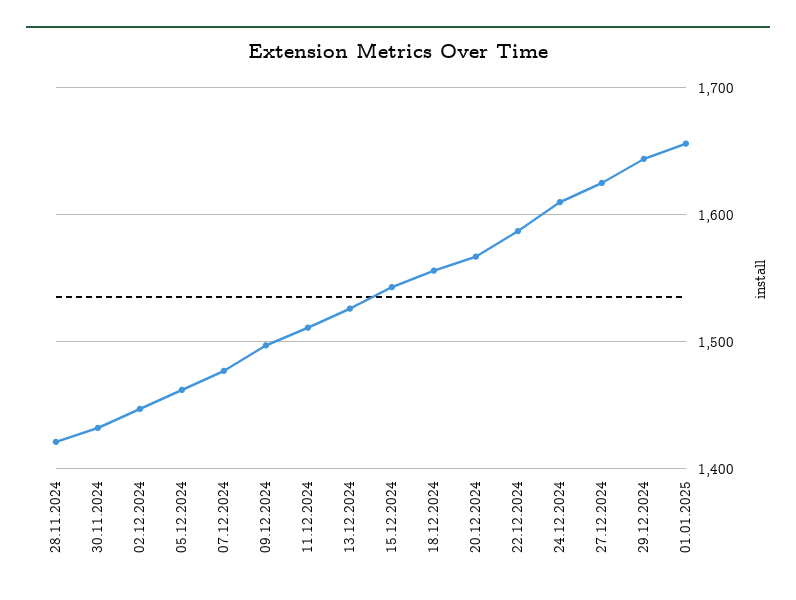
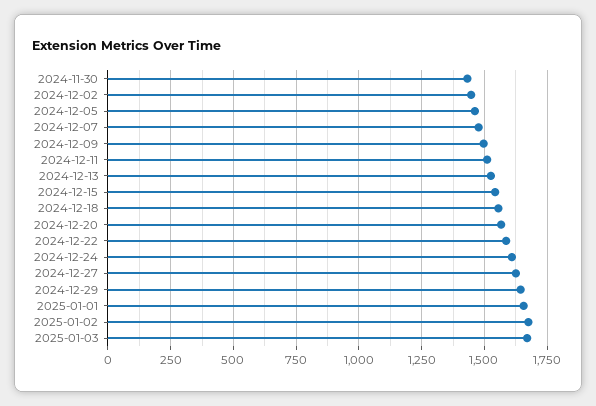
28.11.2024: 1420 -> none
2025-01-02: none -> 1675
2025-01-03: none -> 1675

